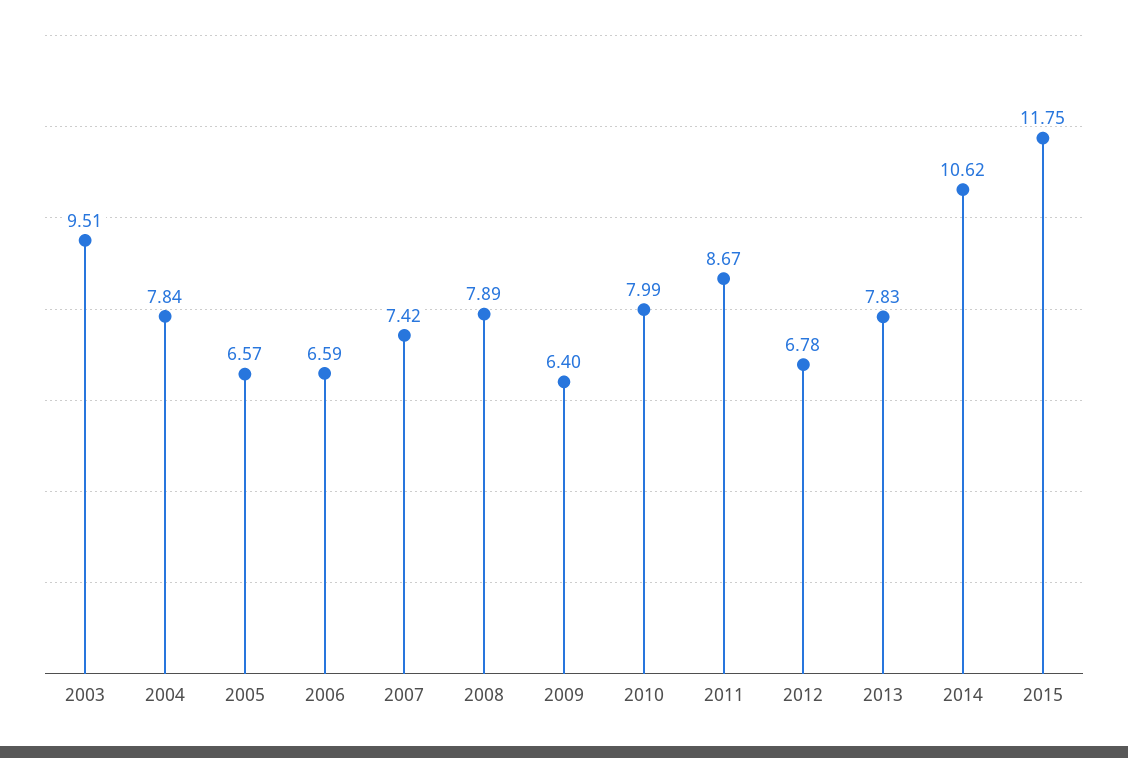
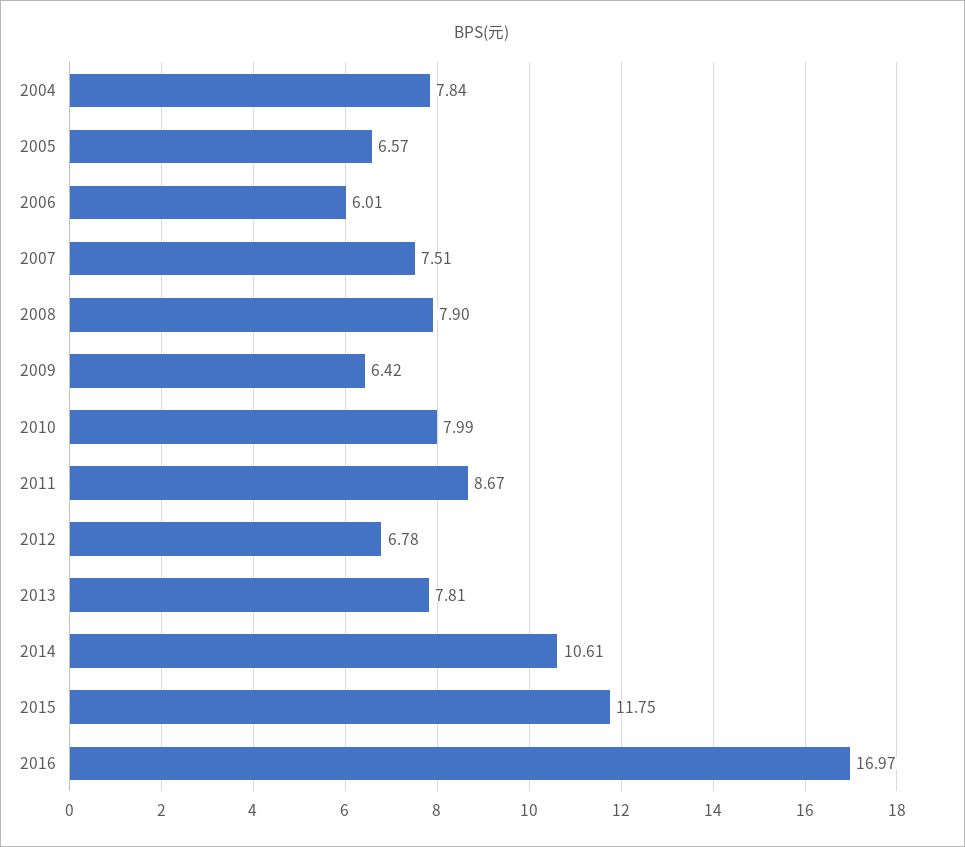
2003: 9.51 -> none
2006: 6.59 -> 6.01
2007: 7.42 -> 7.51
2008: 7.89 -> 7.9
2009: 6.4 -> 6.42
2013: 7.83 -> 7.81
2014: 10.62 -> 10.61
2016: none -> 16.97

